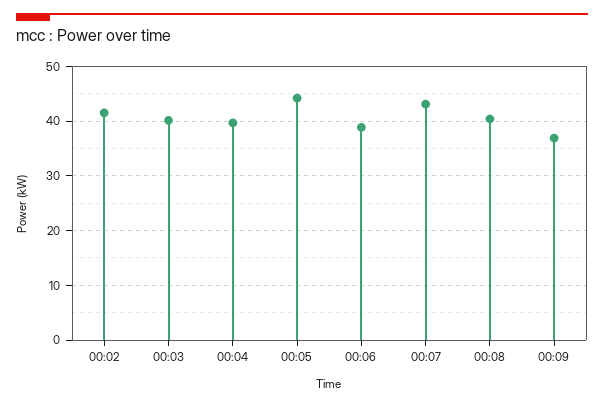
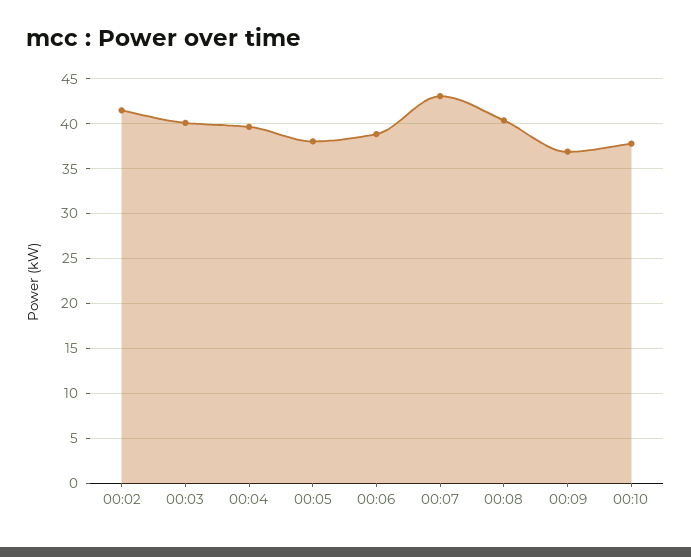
00:05: 44 -> 38
00:10: none -> 38

